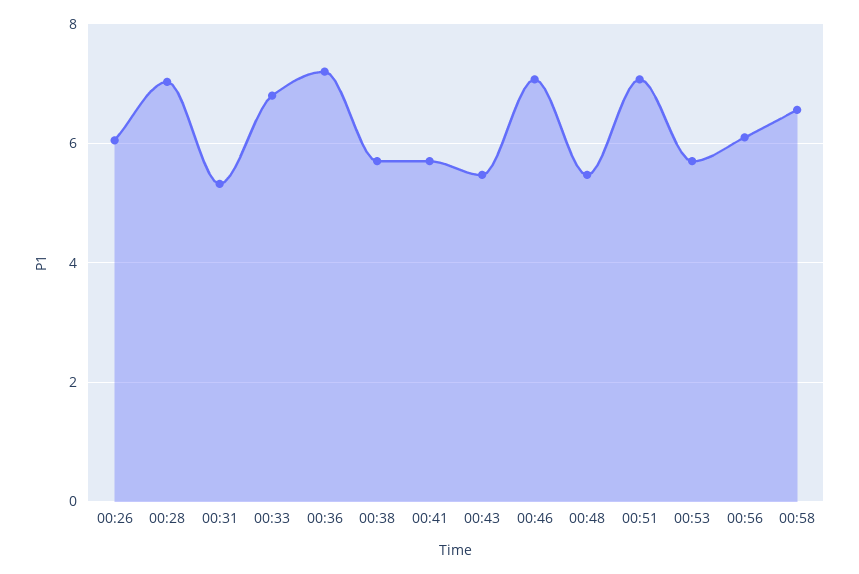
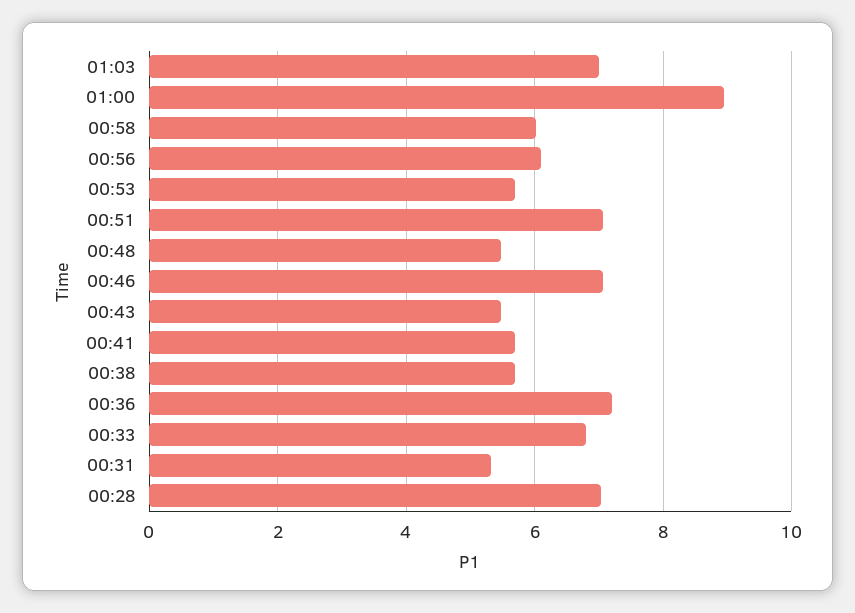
00:26: 6 -> none
00:58: 6.6 -> 6
01:03: none -> 7
01:00: none -> 9

